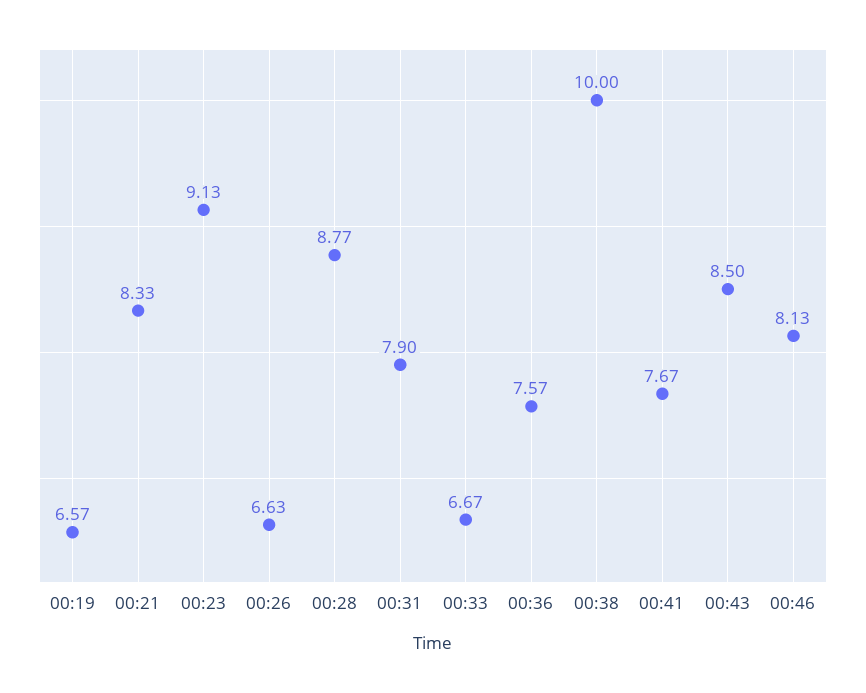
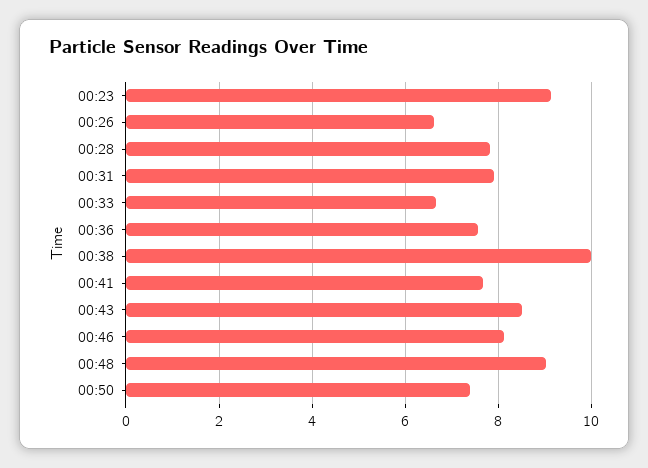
00:19: 6.57 -> none
00:21: 8.33 -> none
00:28: 8.77 -> 7.8
00:48: none -> 9
00:50: none -> 7.4

